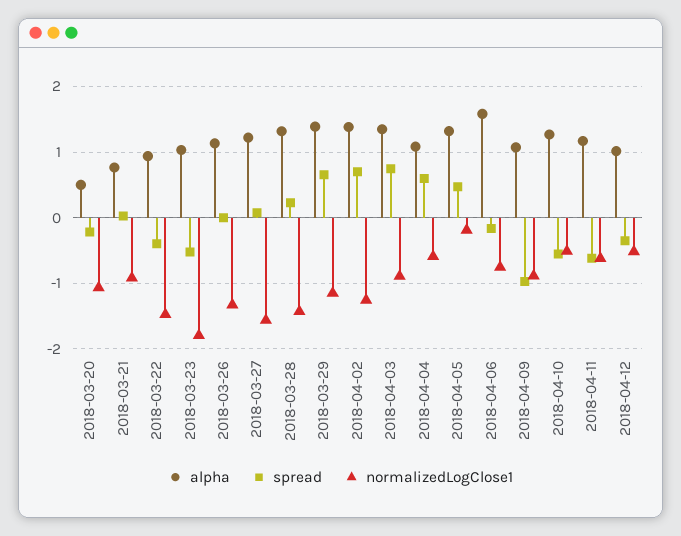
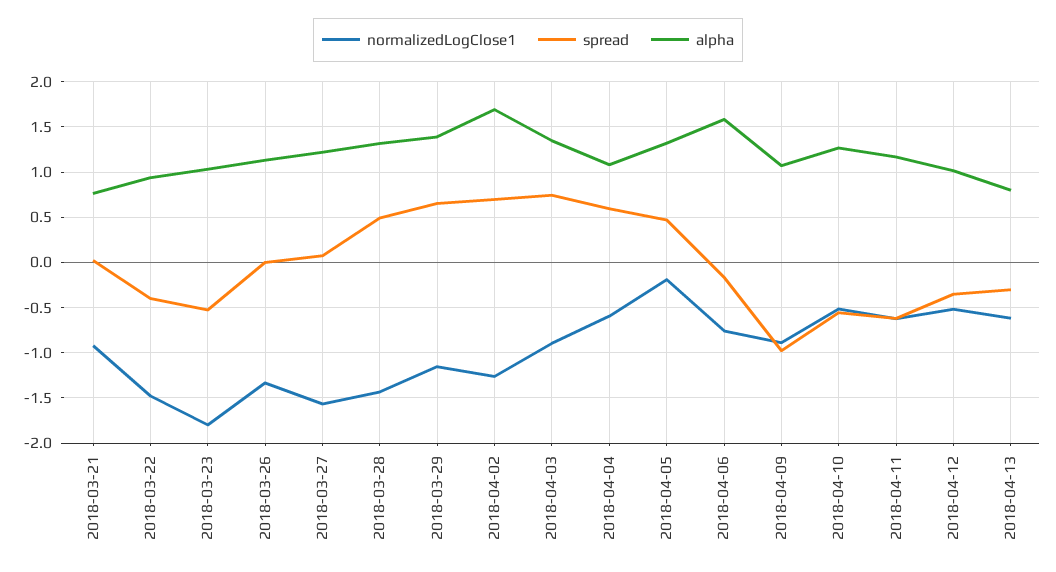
alpha, 2018-03-20: 0.5 -> none
spread, 2018-03-20: -0.2 -> none
normalizedLogClose1, 2018-03-20: -1.1 -> none
spread, 2018-03-28: 0.2 -> 0.5
alpha, 2018-04-02: 1.4 -> 1.7
normalizedLogClose1, 2018-04-13: none -> -0.6
spread, 2018-04-13: none -> -0.3
alpha, 2018-04-13: none -> 0.8

